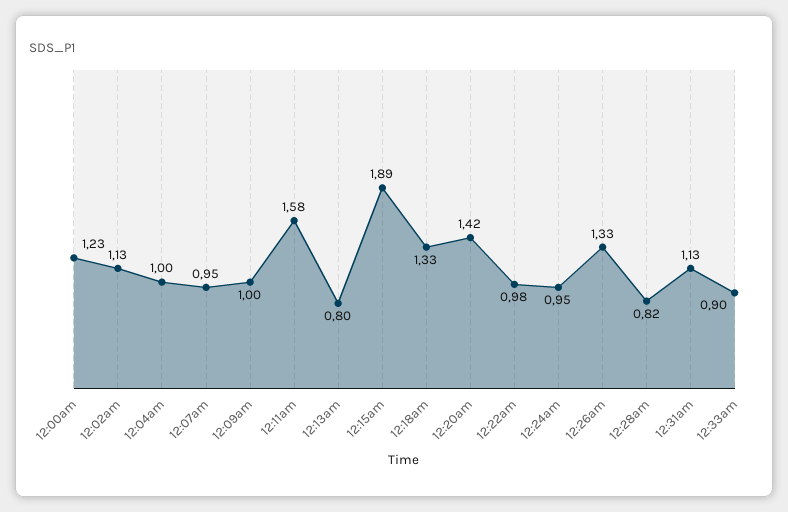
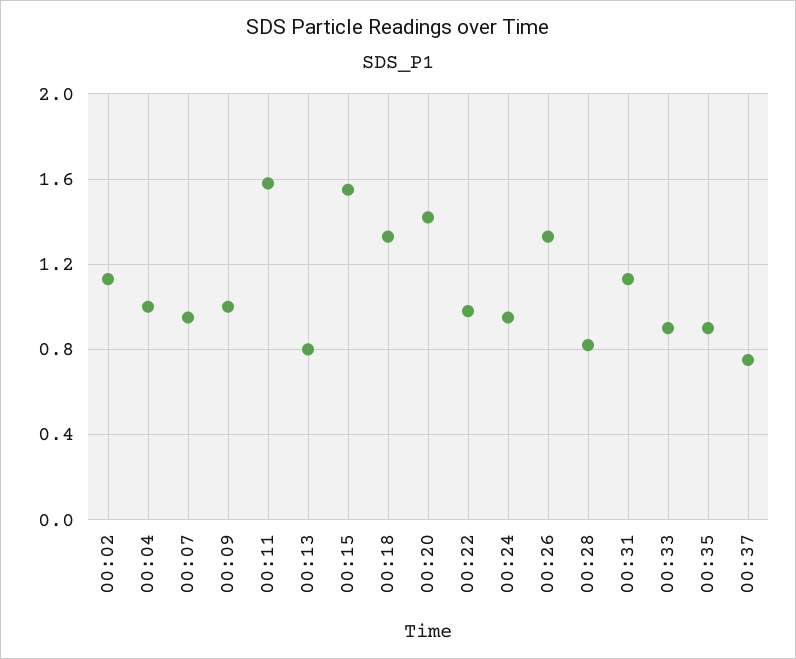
12:00am: 1.23 -> none
12:15am: 1.89 -> 1.55
00:35: none -> 0.9
00:37: none -> 0.75

